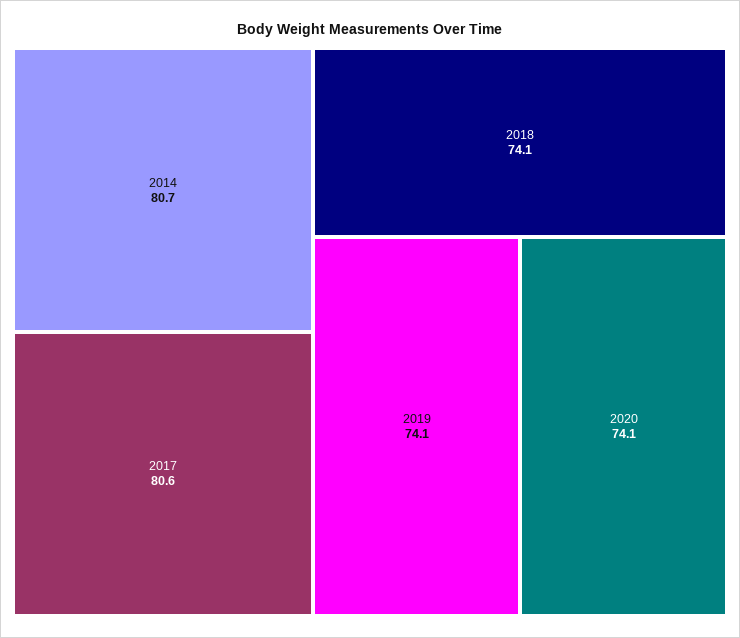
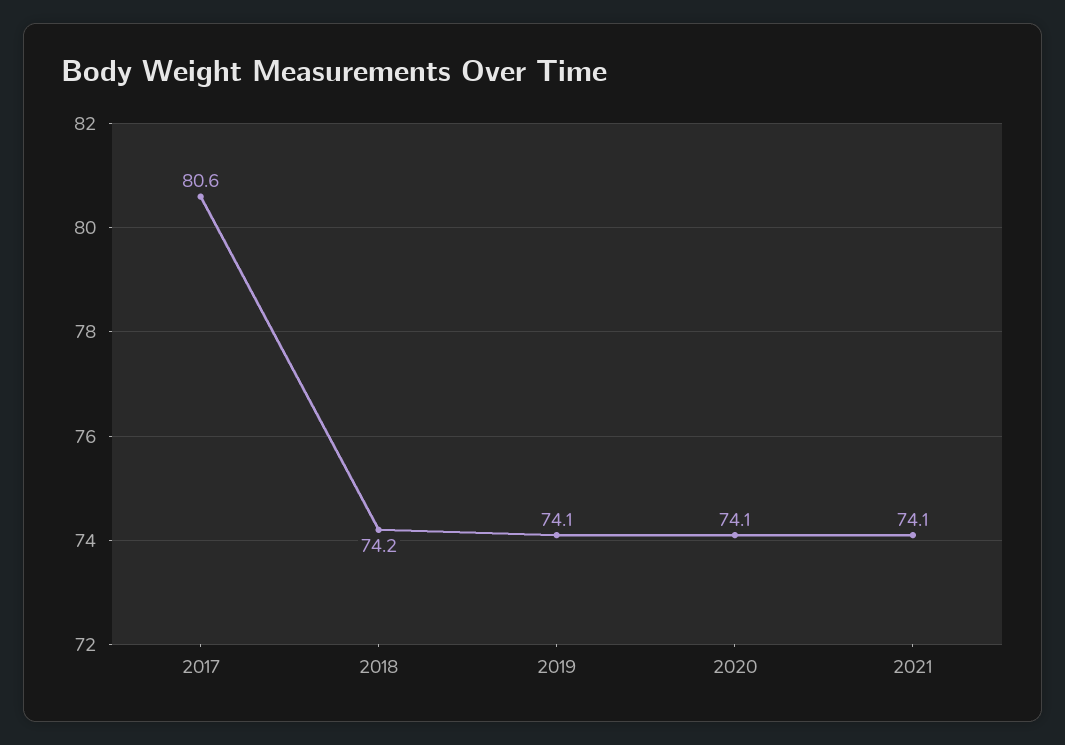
2014: 80.7 -> none
2018: 74.1 -> 74.2
2021: none -> 74.1

